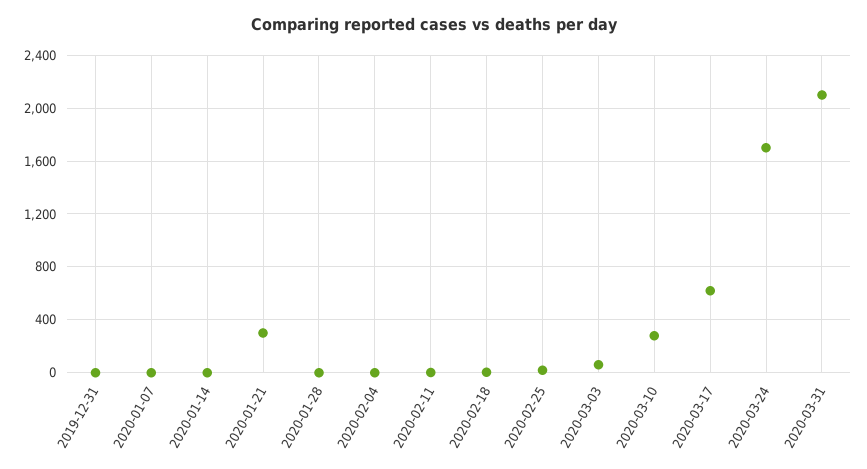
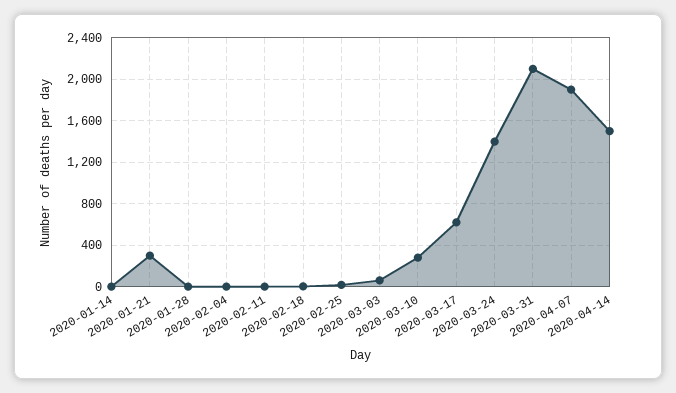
2019-12-31: 0 -> none
2020-01-07: 0 -> none
2020-03-24: 1700 -> 1400
2020-04-07: none -> 1900
2020-04-14: none -> 1500

